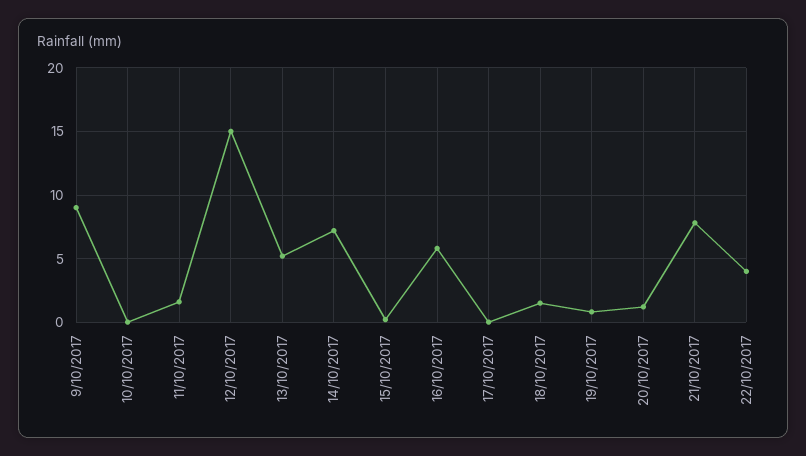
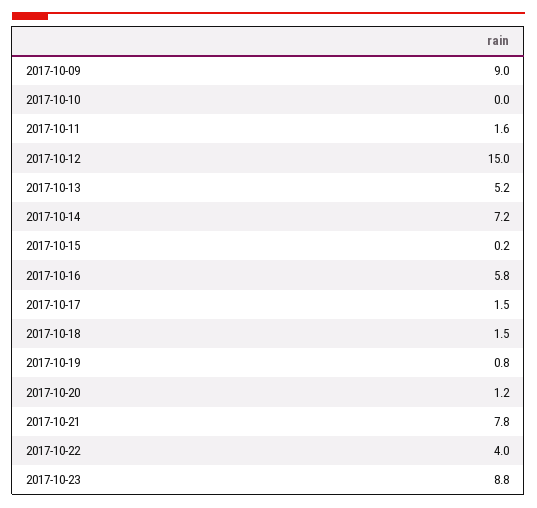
17/10/2017: 0 -> 1.5
2017-10-23: none -> 8.8

